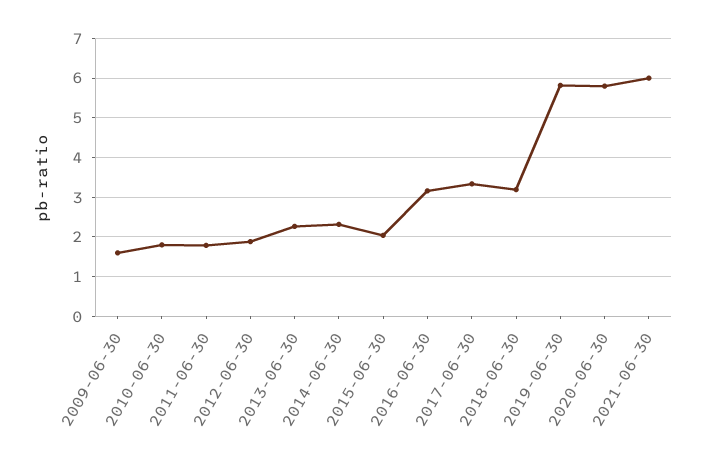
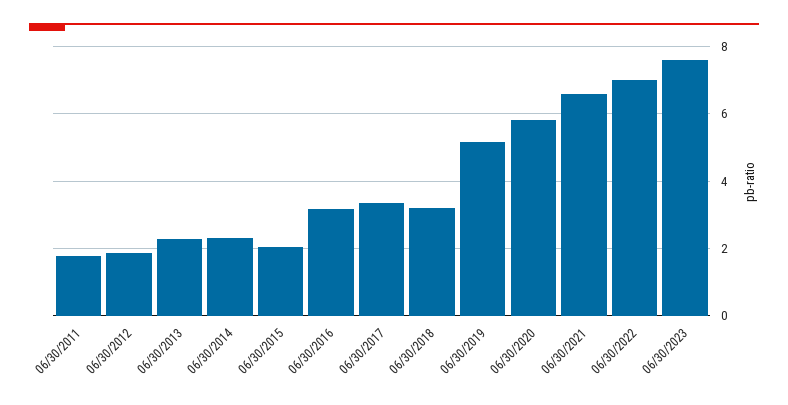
2009-06-30: 1.6 -> none
2010-06-30: 1.8 -> none
2019-06-30: 5.8 -> 5.2
2021-06-30: 6 -> 6.6
06/30/2022: none -> 7
06/30/2023: none -> 7.6

